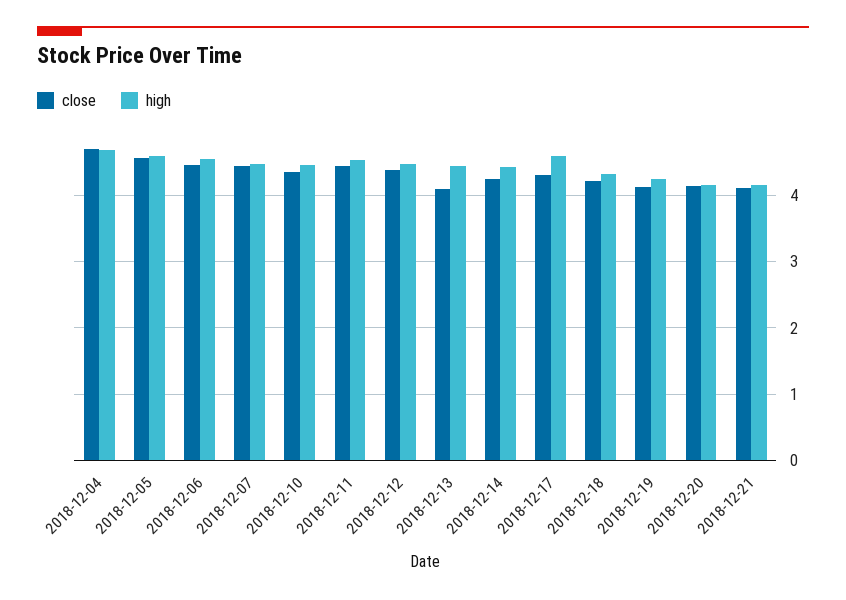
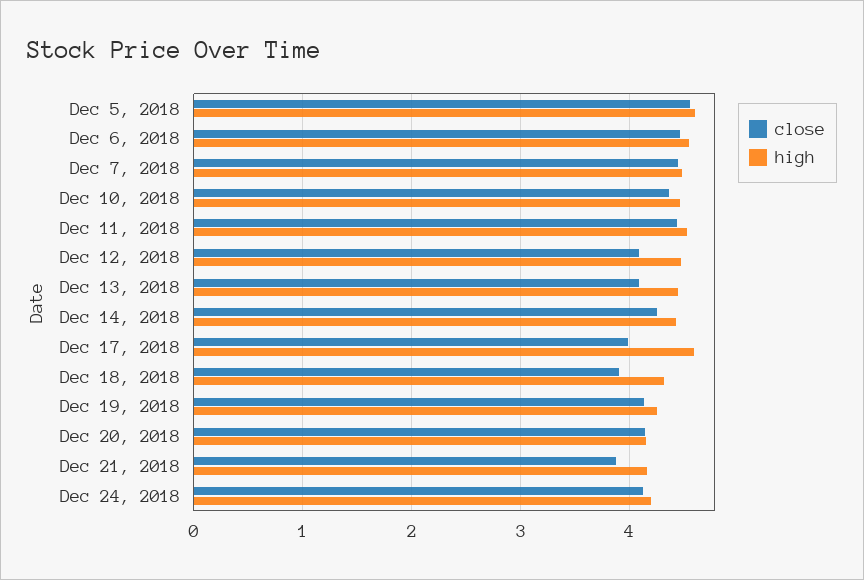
close, 2018-12-04: 4.7 -> none
high, 2018-12-04: 4.7 -> none
close, 2018-12-12: 4.4 -> 4.1
close, 2018-12-17: 4.3 -> 4
close, 2018-12-18: 4.2 -> 3.9
close, 2018-12-21: 4.1 -> 3.9
close, Dec 24, 2018: none -> 4.1
high, Dec 24, 2018: none -> 4.2

